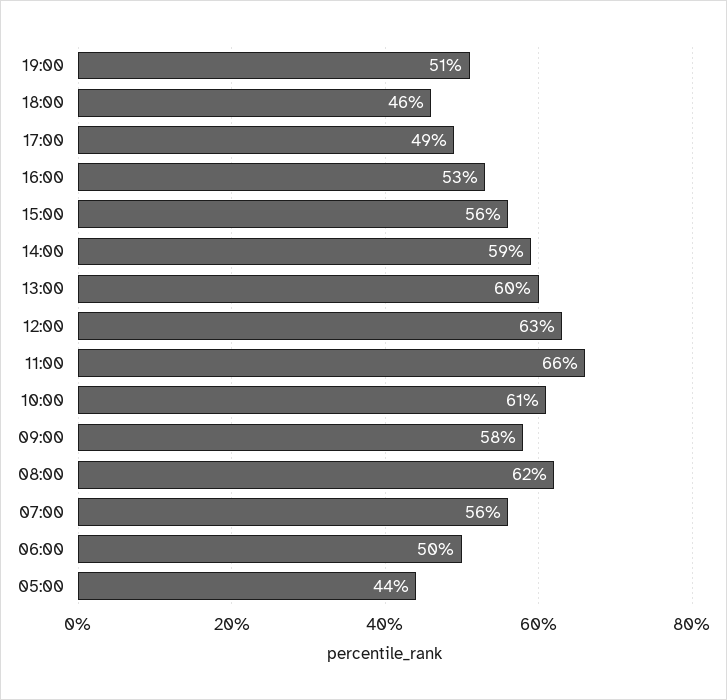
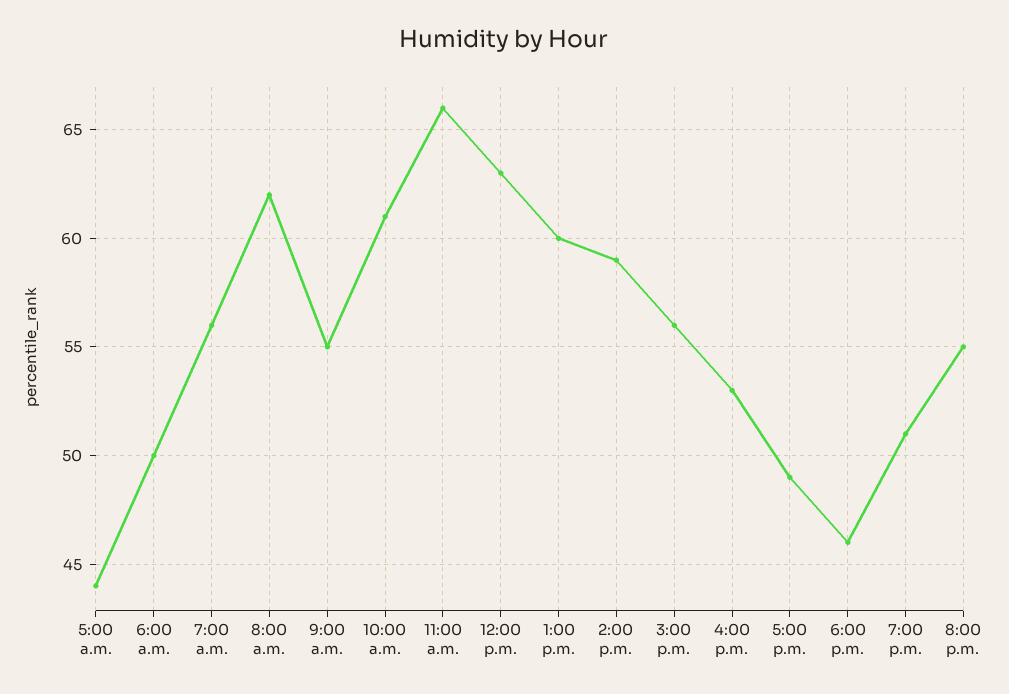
09:00: 58 -> 55
8:00 p.m.: none -> 55

